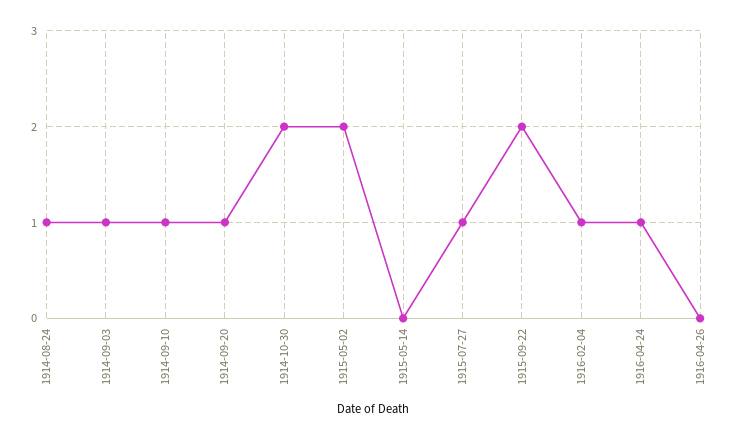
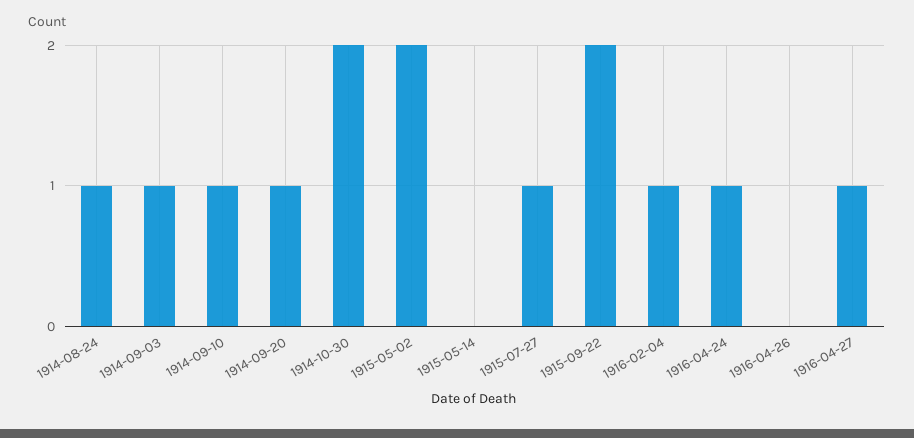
1916-04-27: none -> 1

